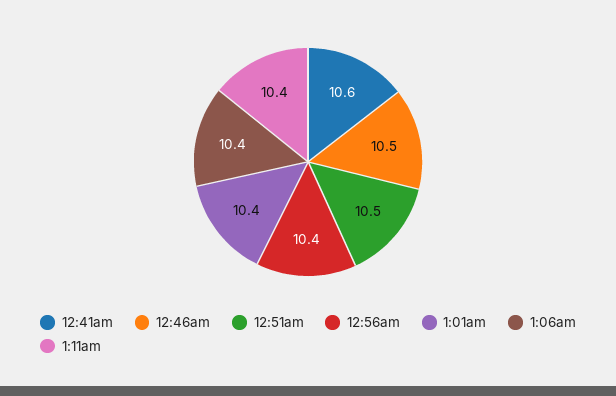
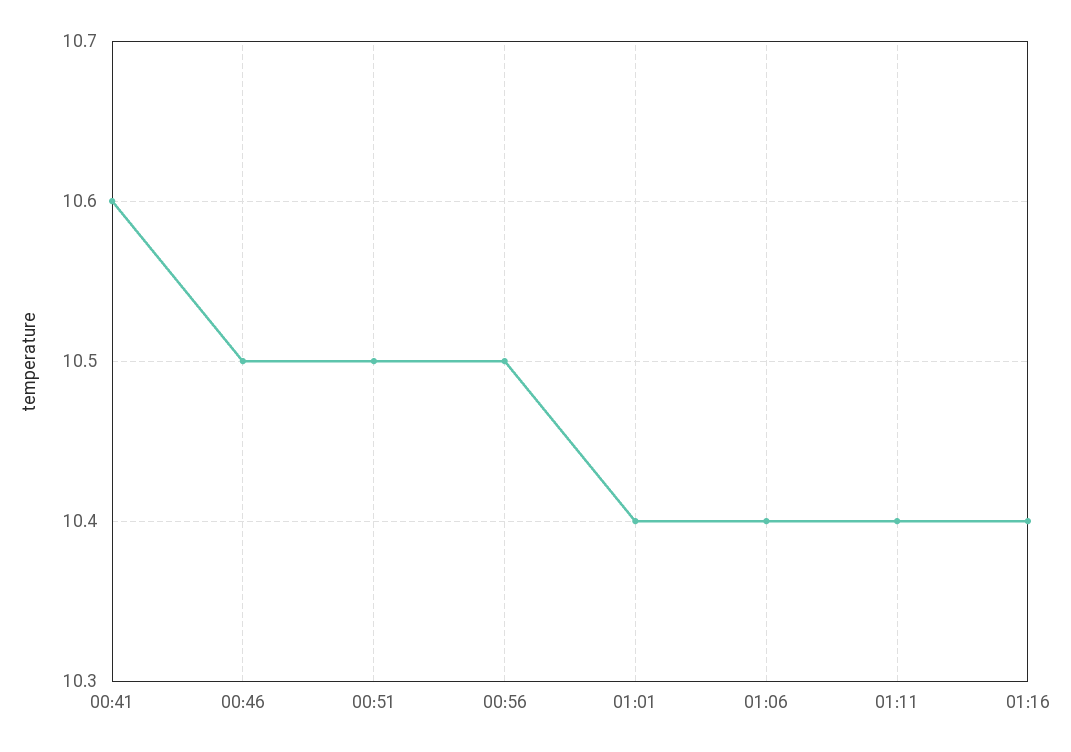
12:56am: 10.4 -> 10.5
01:16: none -> 10.4

